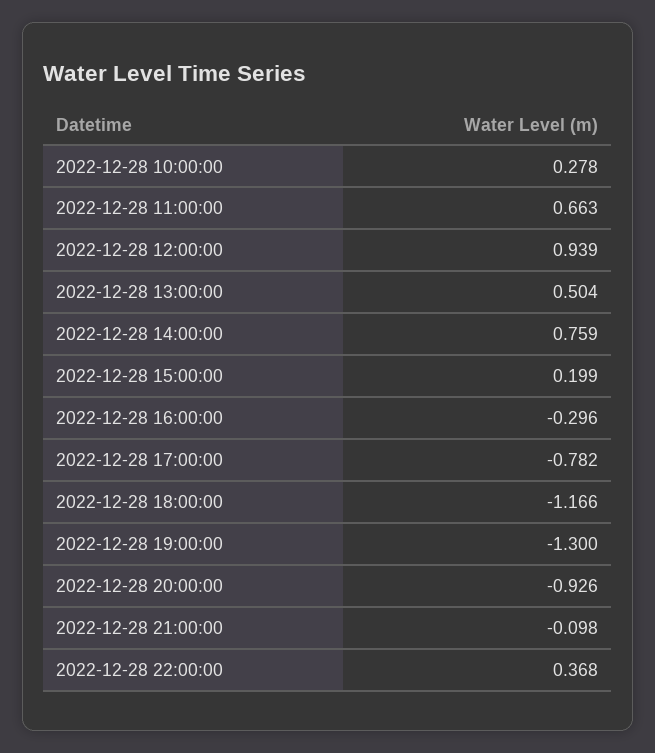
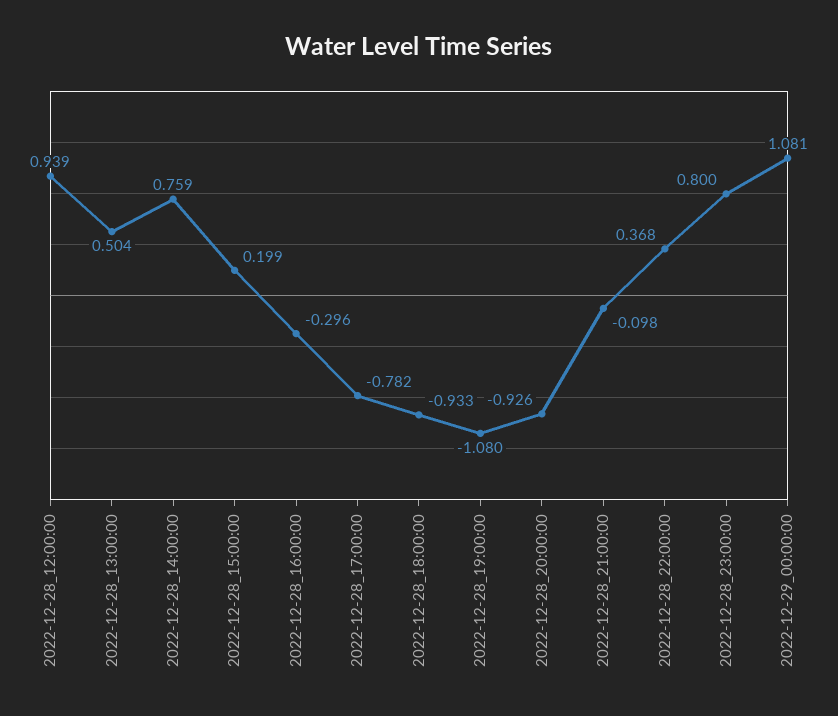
2022-12-28 10:00:00: 0.278 -> none
2022-12-28 11:00:00: 0.663 -> none
2022-12-28 18:00:00: -1.166 -> -0.933
2022-12-28 19:00:00: -1.3 -> -1.08
2022-12-28_23:00:00: none -> 0.8
2022-12-29_00:00:00: none -> 1.081

